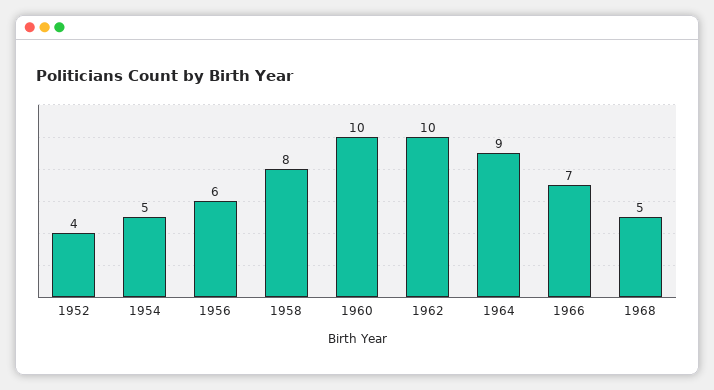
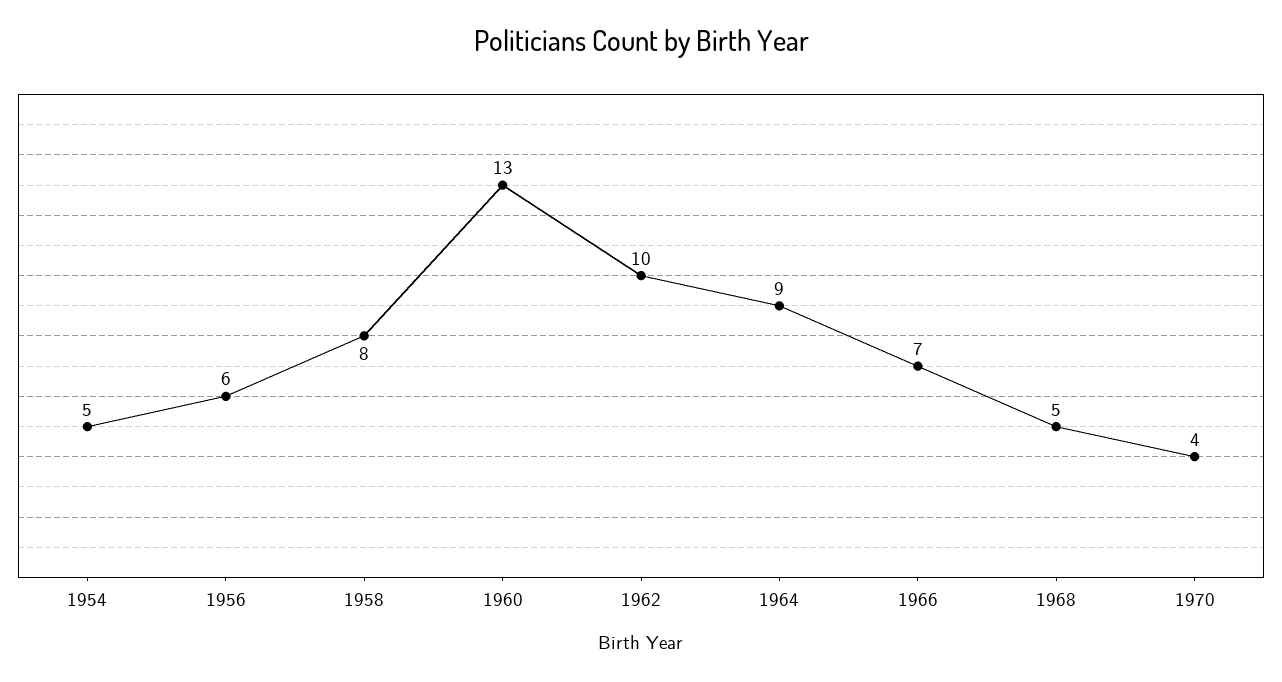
1952: 4 -> none
1960: 10 -> 13
1970: none -> 4

